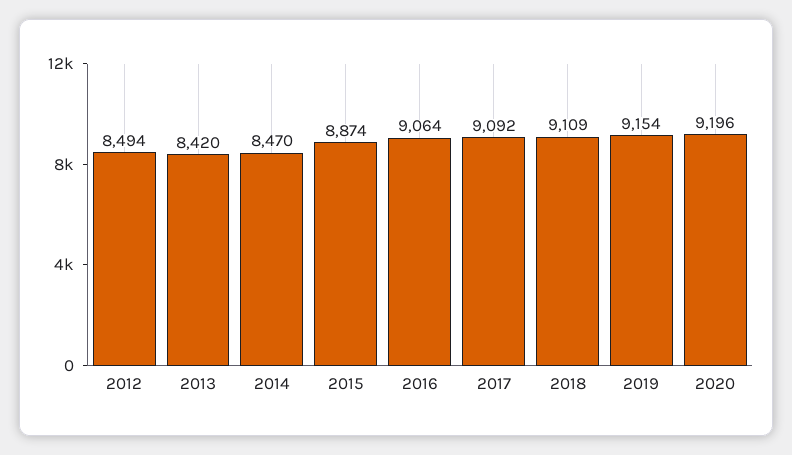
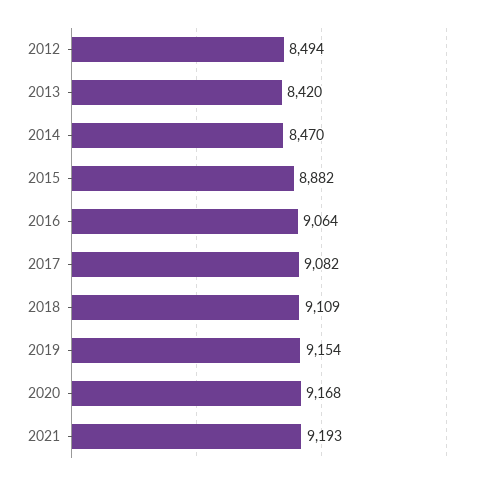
2015: 8874 -> 8882
2017: 9092 -> 9082
2020: 9196 -> 9168
2021: none -> 9193

